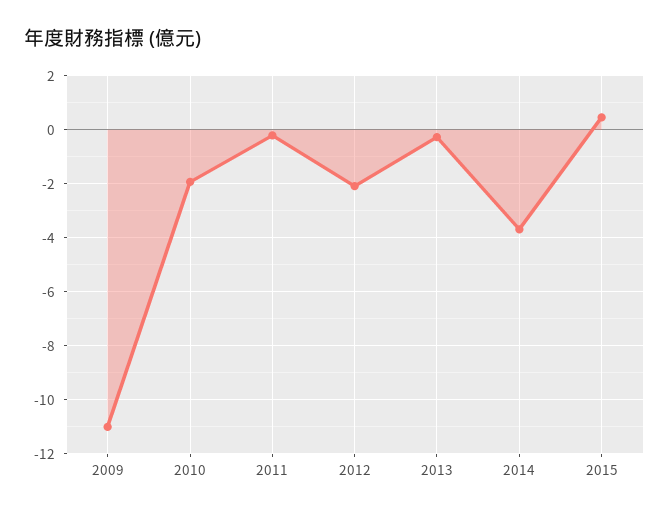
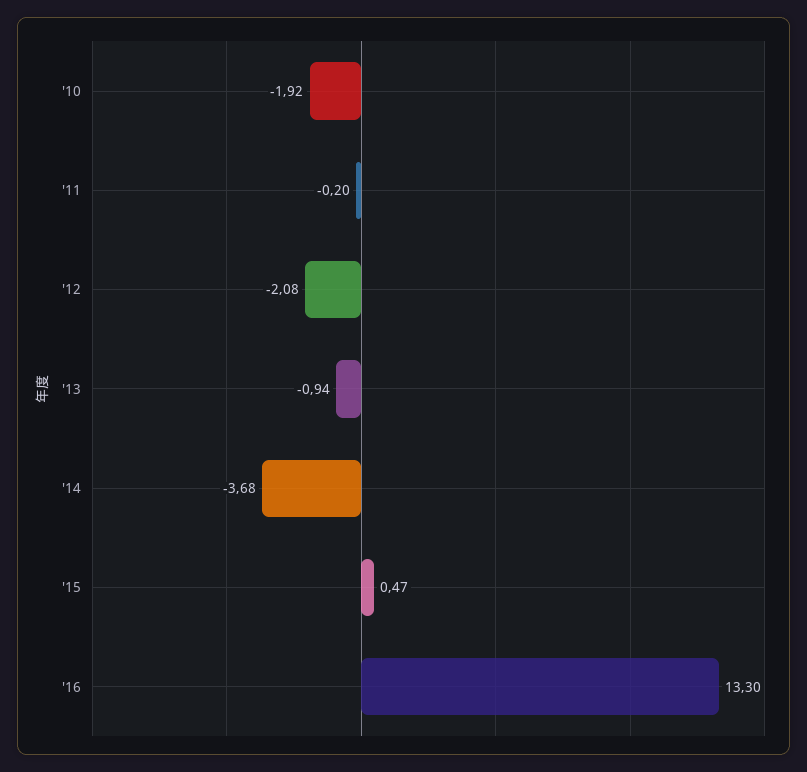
2009: -11 -> none
2013: -0.25 -> -0.94
'16: none -> 13.3

